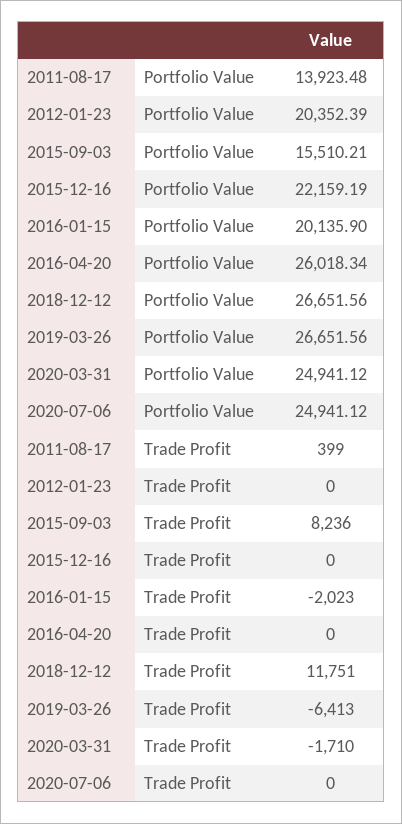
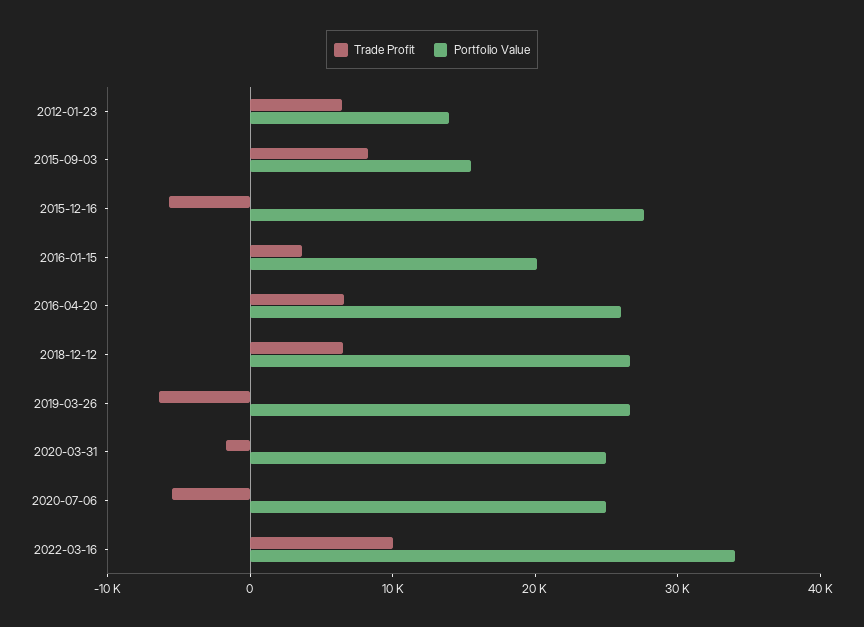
Portfolio Value, 2011-08-17: 13923.48 -> none
Portfolio Value, 2012-01-23: 20352.39 -> 14000
Portfolio Value, 2015-12-16: 22159.19 -> 28000
Trade Profit, 2011-08-17: 399 -> none
Trade Profit, 2012-01-23: 0 -> 6000
Trade Profit, 2015-12-16: 0 -> -6000
Trade Profit, 2016-01-15: -2023 -> 4000
Trade Profit, 2016-04-20: 0 -> 6000
Trade Profit, 2018-12-12: 11751 -> 6000
Trade Profit, 2020-07-06: 0 -> -6000
Trade Profit, 2022-03-16: none -> 10000
Portfolio Value, 2022-03-16: none -> 34000

